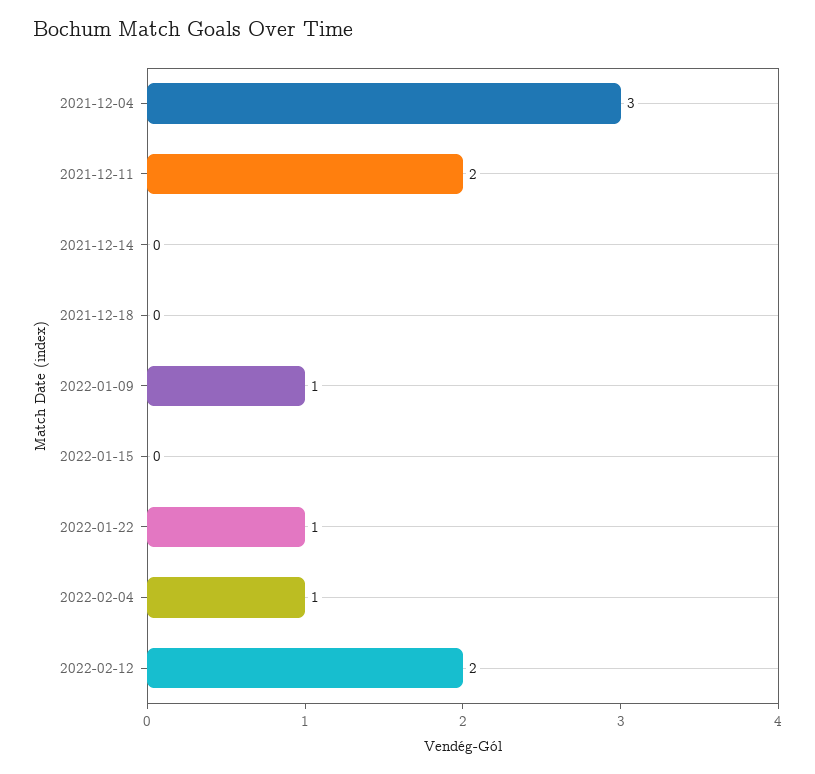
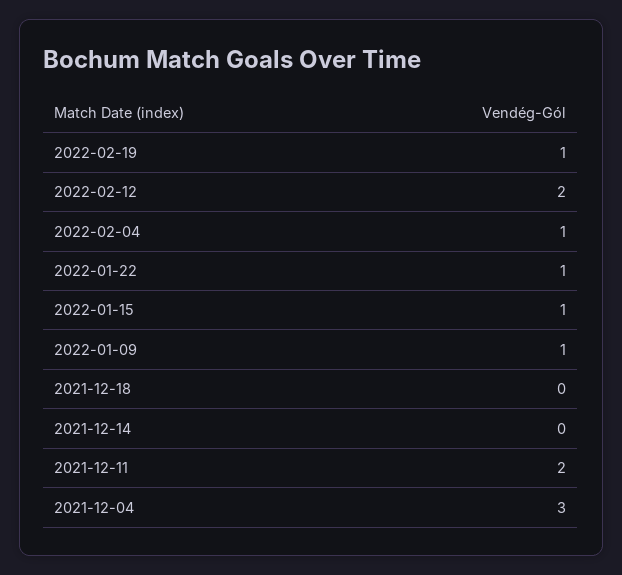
2022-01-15: 0 -> 1
2022-02-19: none -> 1

